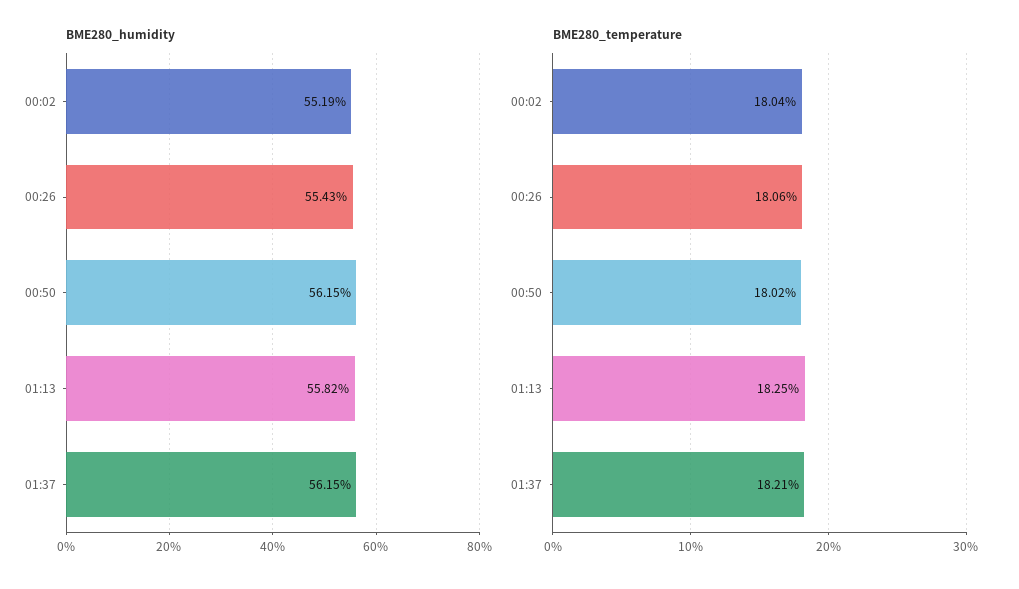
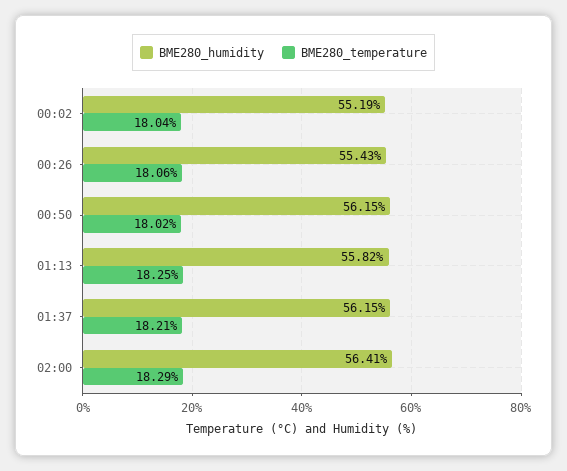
BME280_humidity, 02:00: none -> 56.41
BME280_temperature, 02:00: none -> 18.29

